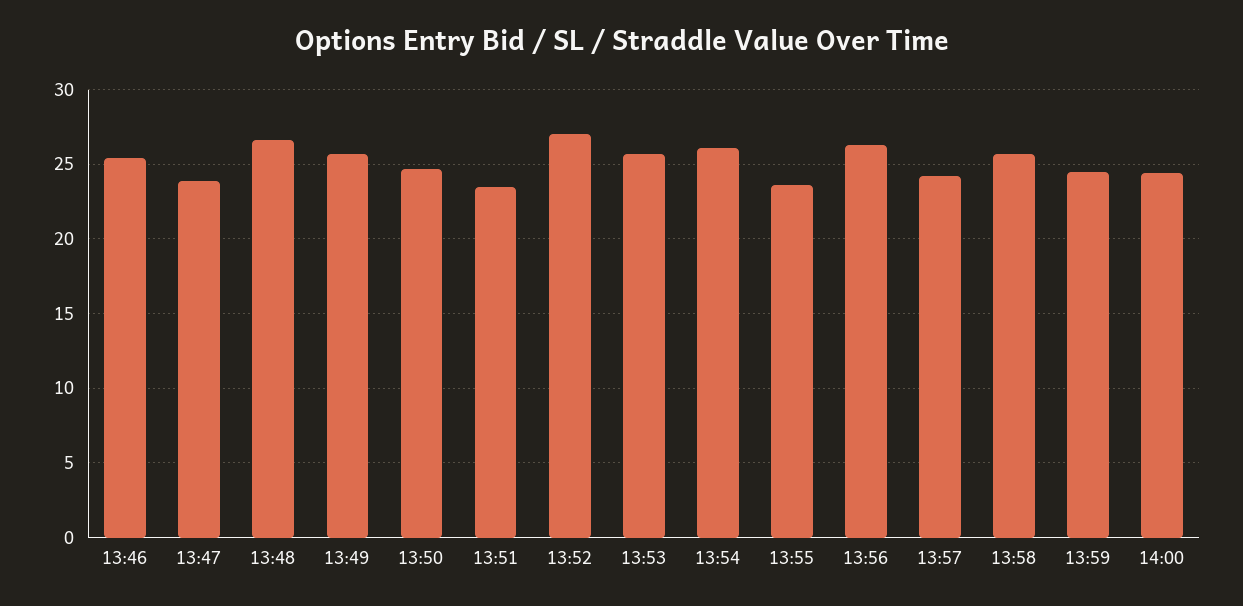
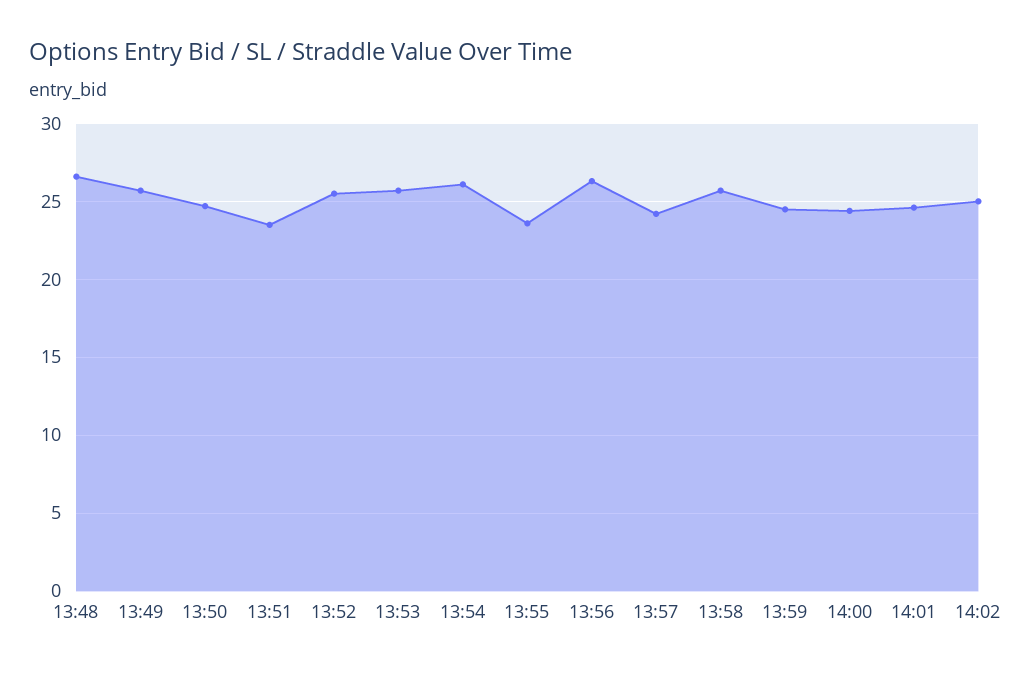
13:46: 25.5 -> none
13:47: 24 -> none
13:52: 27 -> 25.5
14:01: none -> 24.5
14:02: none -> 25

